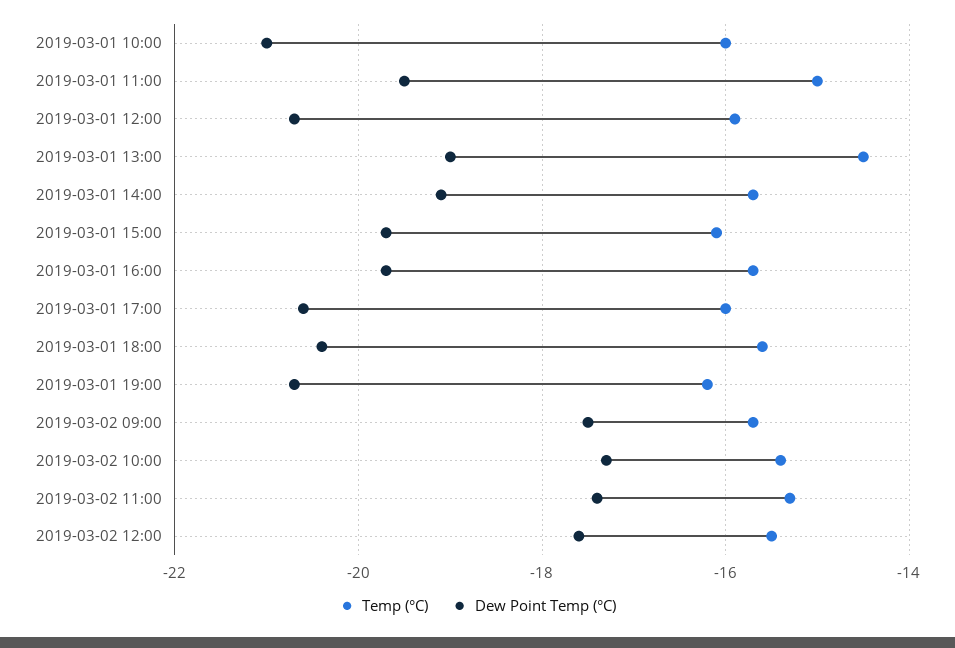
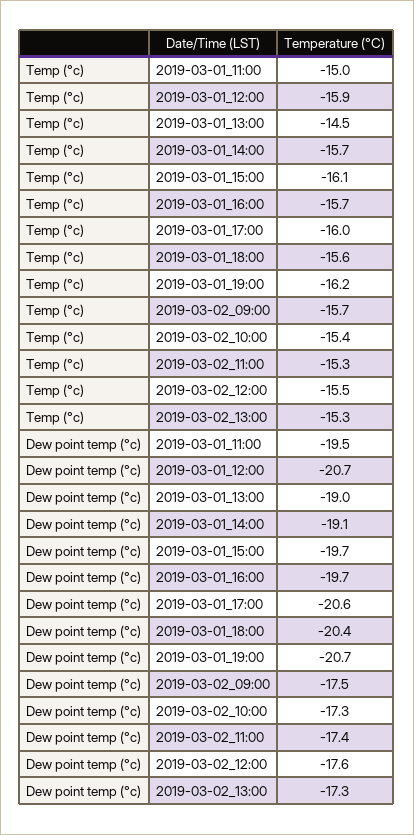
Temp (°C), 2019-03-01 10:00: -16 -> none
Dew Point Temp (°C), 2019-03-01 10:00: -21 -> none
Temp (°C), 2019-03-02_13:00: none -> -15.3
Dew Point Temp (°C), 2019-03-02_13:00: none -> -17.3

